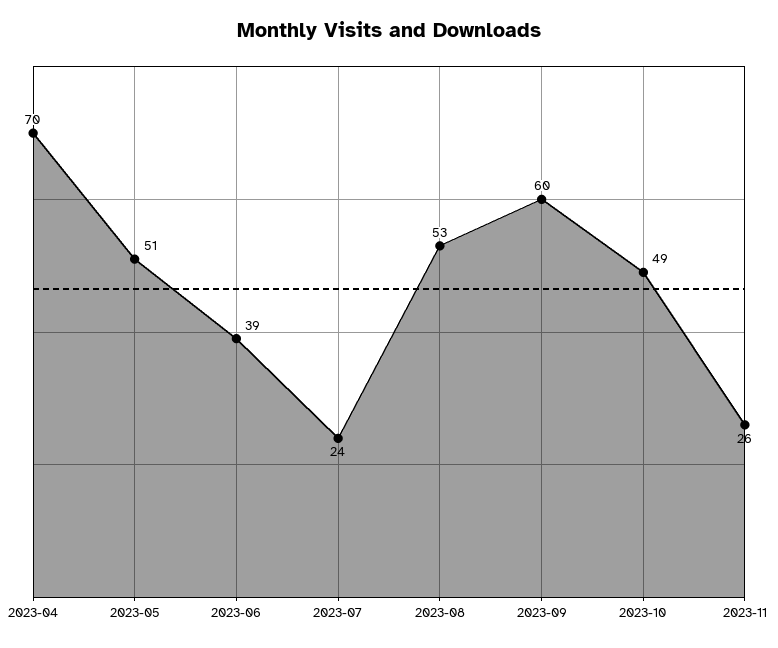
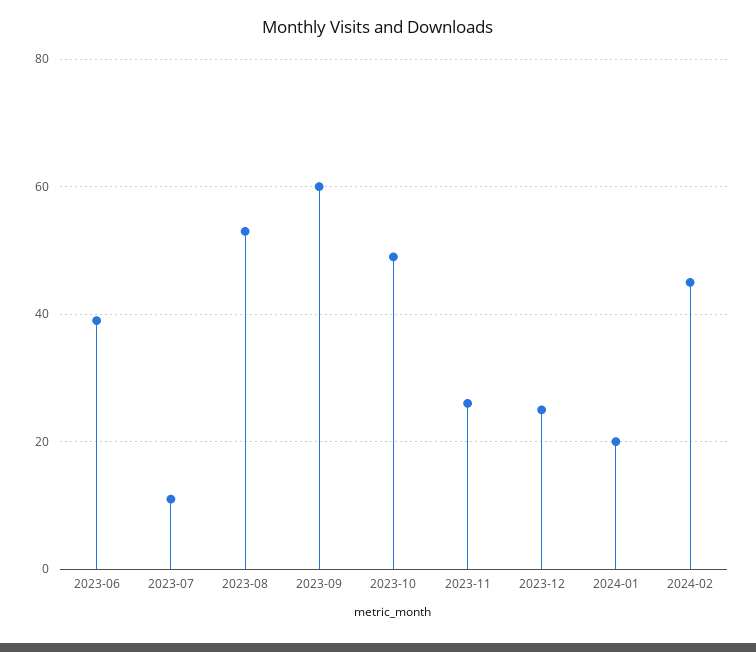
2023-04: 70 -> none
2023-05: 51 -> none
2023-07: 24 -> 10
2023-12: none -> 25
2024-01: none -> 20
2024-02: none -> 45

